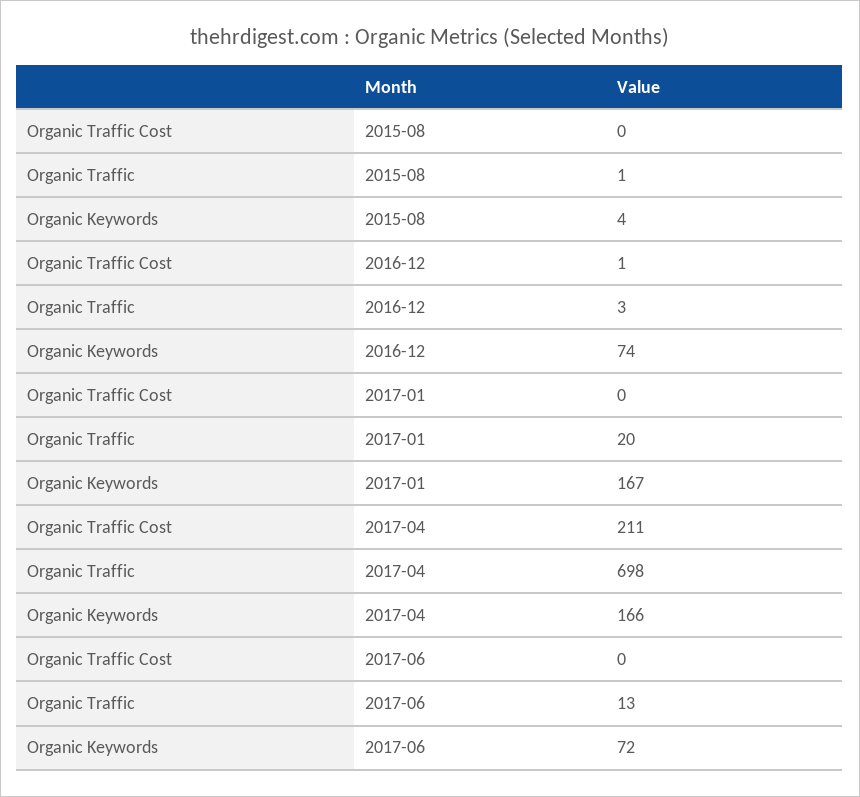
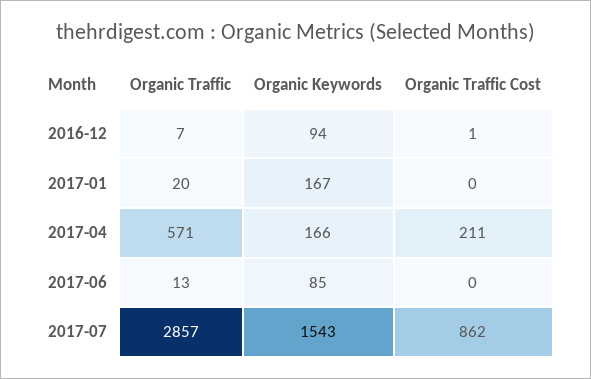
Organic Traffic Cost, 2015-08: 0 -> none
Organic Traffic, 2015-08: 1 -> none
Organic Keywords, 2015-08: 4 -> none
Organic Traffic, 2016-12: 3 -> 7
Organic Keywords, 2016-12: 74 -> 94
Organic Traffic, 2017-04: 698 -> 571
Organic Keywords, 2017-06: 72 -> 85
Organic Traffic, 2017-07: none -> 2857
Organic Keywords, 2017-07: none -> 1543
Organic Traffic Cost, 2017-07: none -> 862

